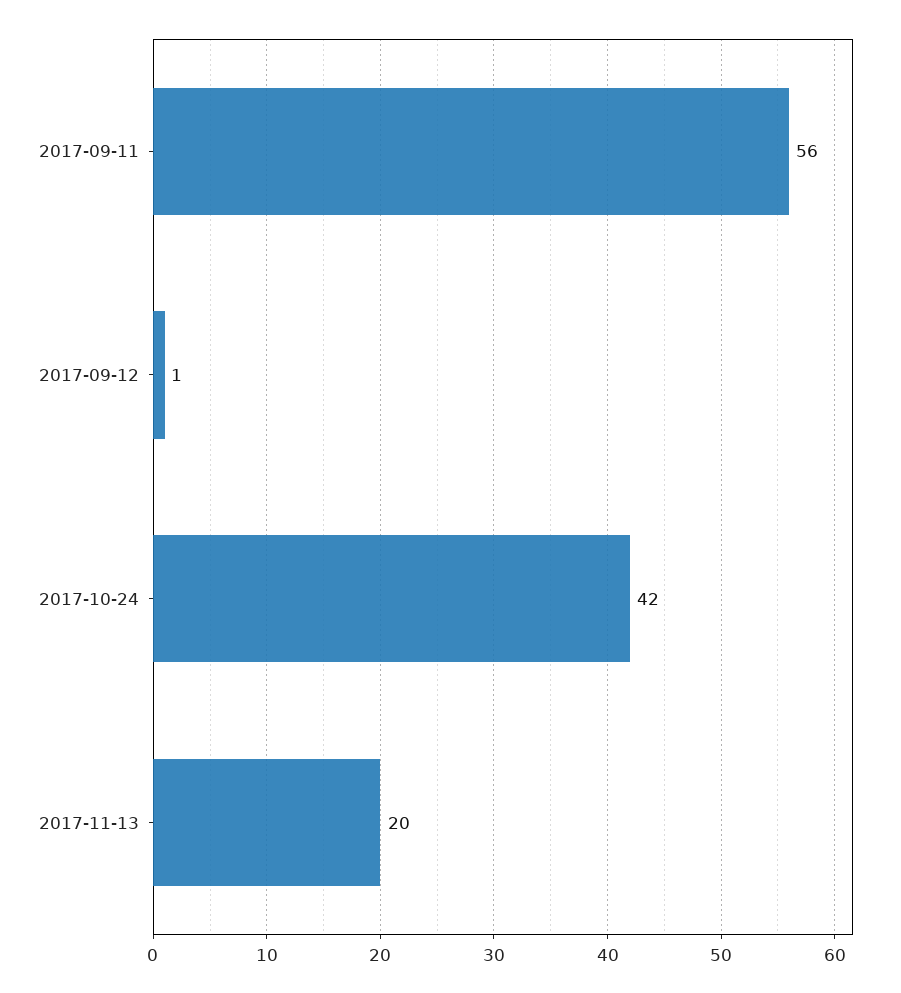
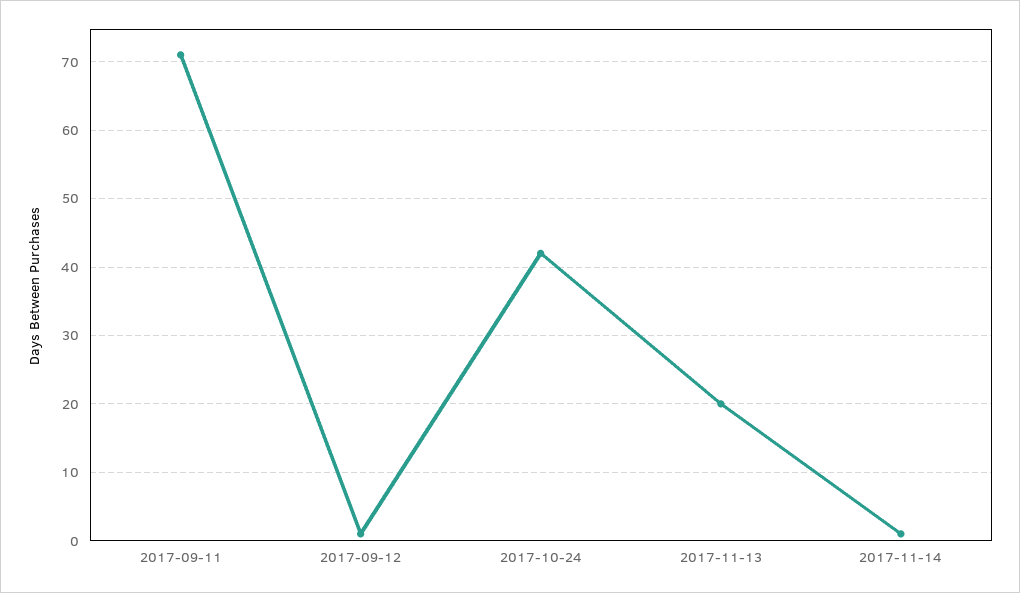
2017-09-11: 56 -> 71
2017-11-14: none -> 1

